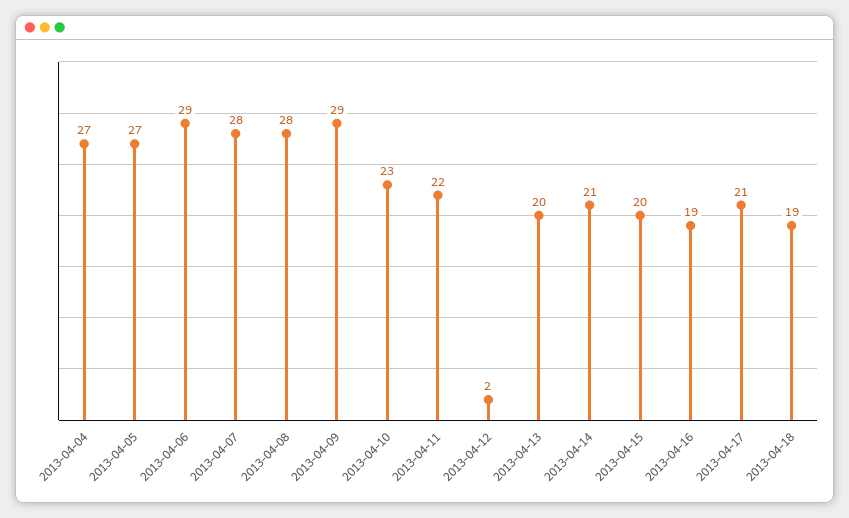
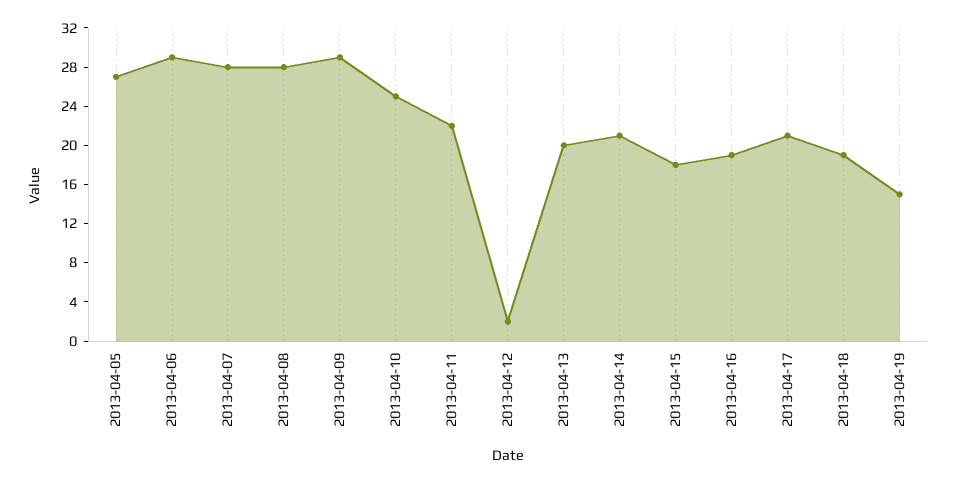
2013-04-04: 27 -> none
2013-04-10: 23 -> 25
2013-04-15: 20 -> 18
2013-04-19: none -> 15

